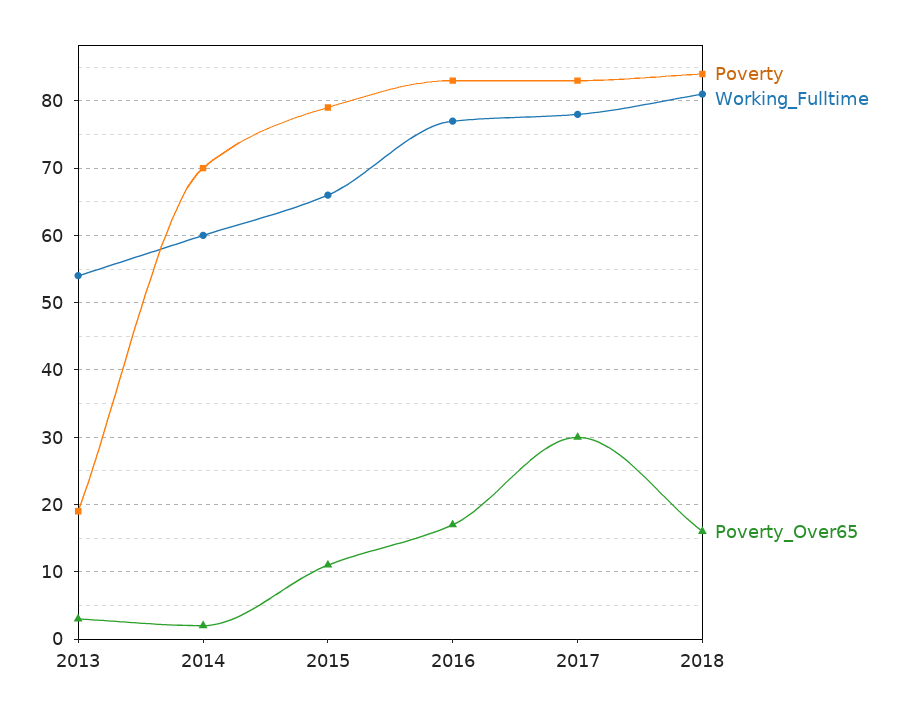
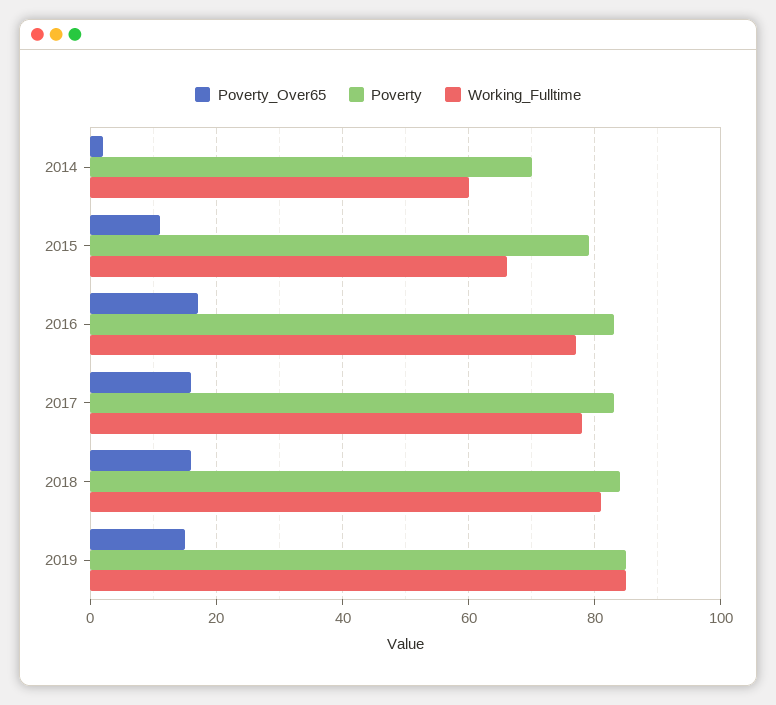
Poverty, 2013: 19 -> none
Working_Fulltime, 2013: 54 -> none
Poverty_Over65, 2013: 3 -> none
Poverty_Over65, 2017: 30 -> 15
Poverty_Over65, 2019: none -> 15
Poverty, 2019: none -> 85
Working_Fulltime, 2019: none -> 85

